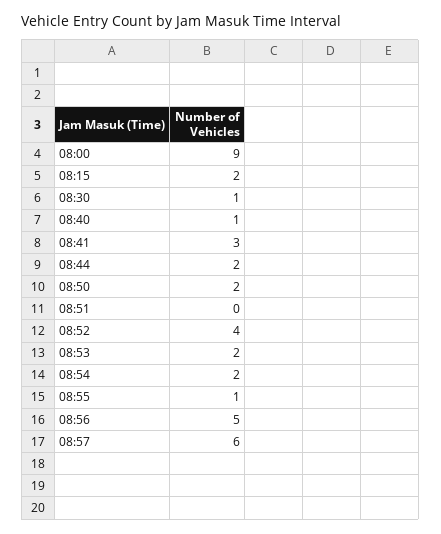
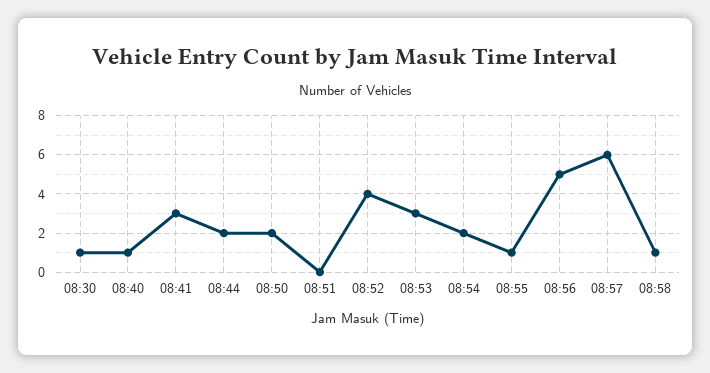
08:00: 9 -> none
08:15: 2 -> none
08:53: 2 -> 3
08:58: none -> 1

